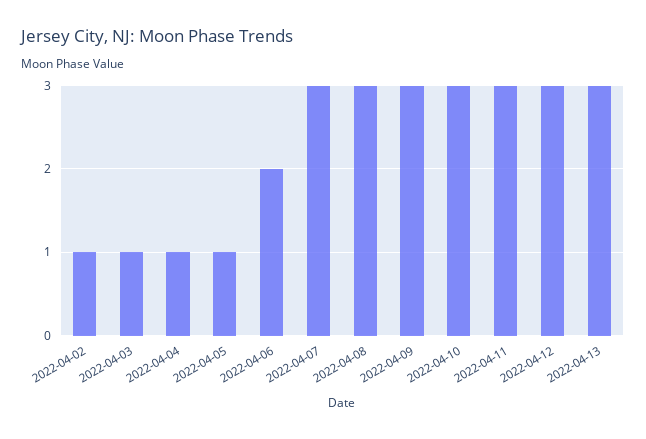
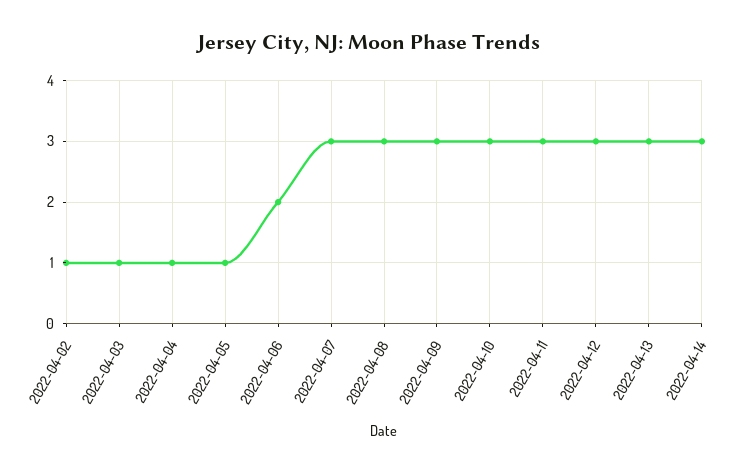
2022-04-14: none -> 3

